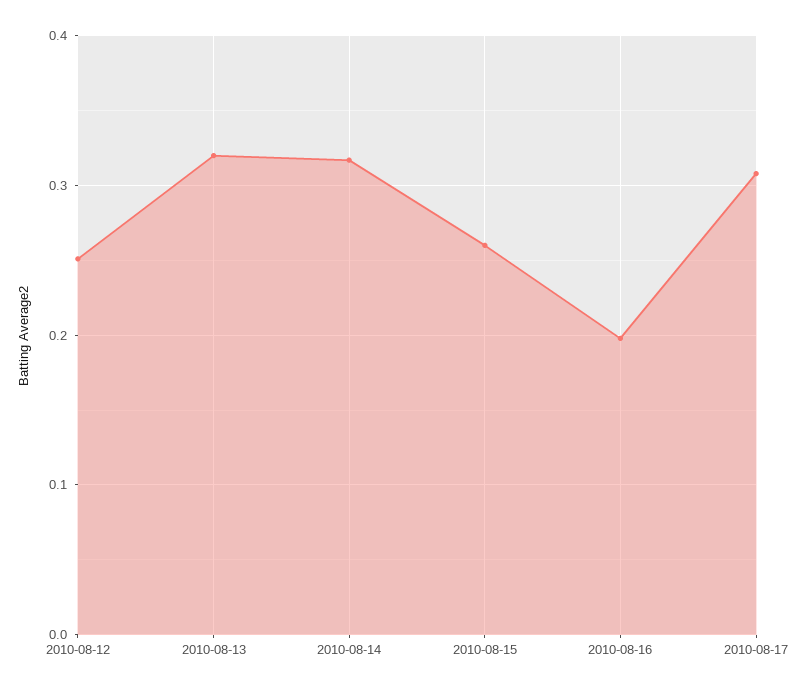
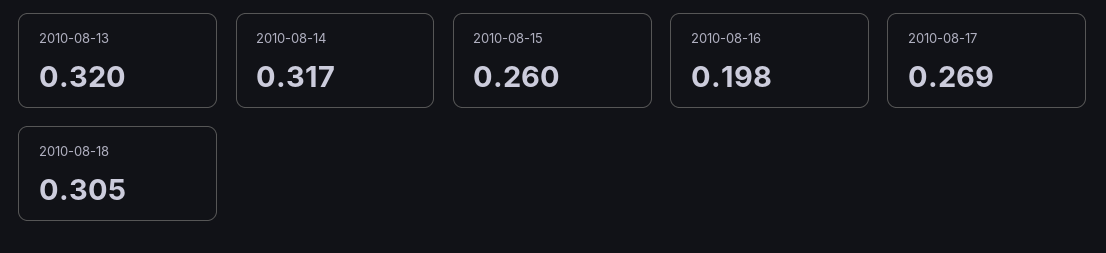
2010-08-12: 0.25 -> none
2010-08-17: 0.31 -> 0.269
2010-08-18: none -> 0.305

